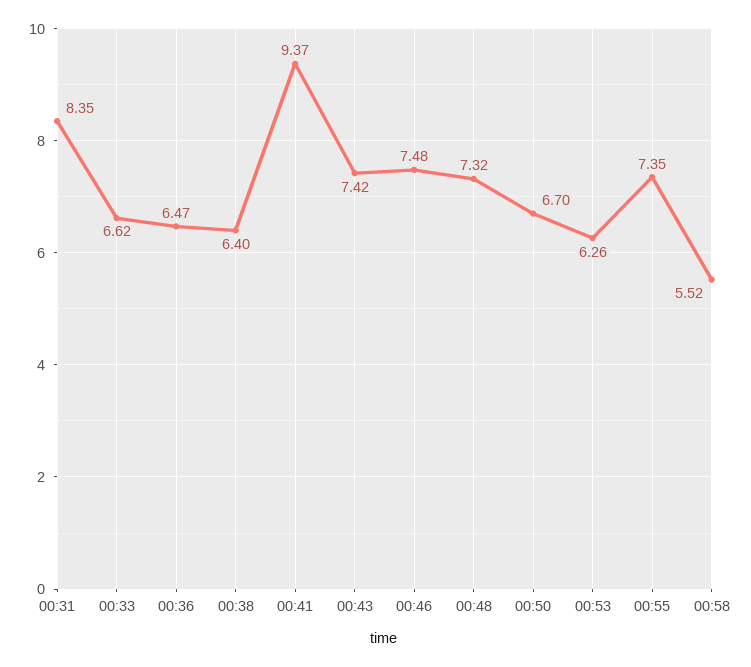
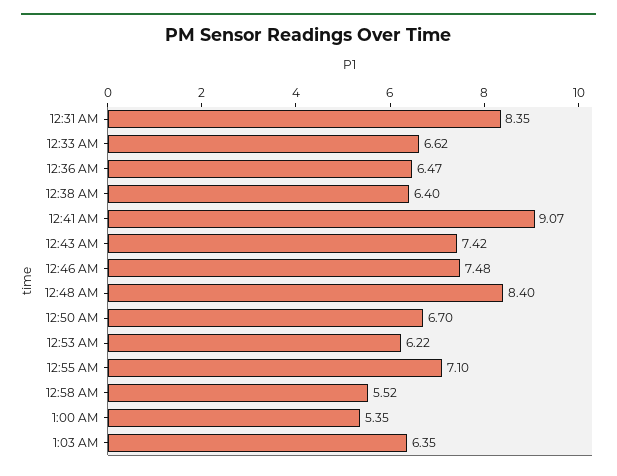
00:41: 9.37 -> 9.07
00:48: 7.32 -> 8.4
00:53: 6.26 -> 6.22
00:55: 7.35 -> 7.1
1:00 AM: none -> 5.35
1:03 AM: none -> 6.35

